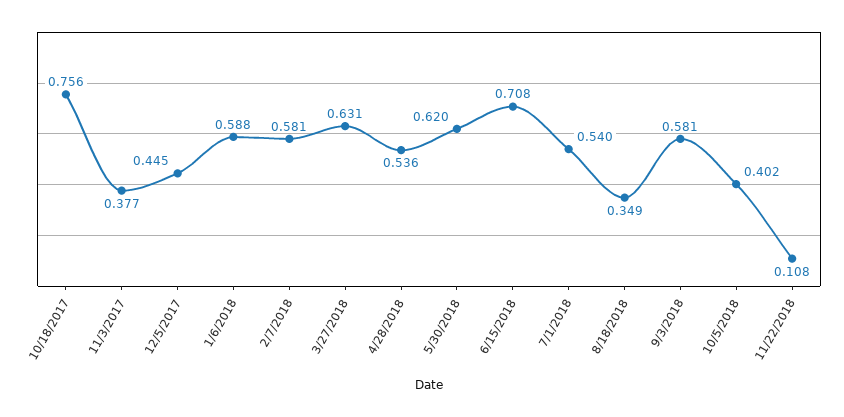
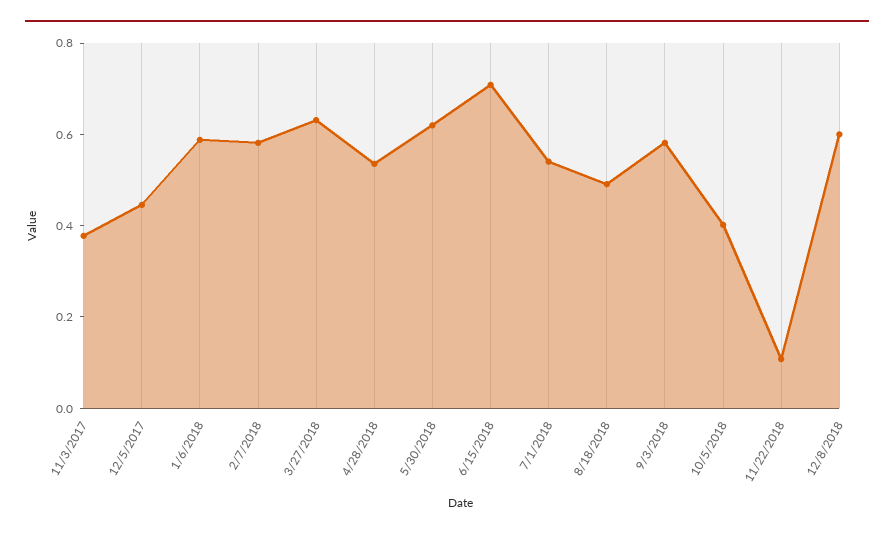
10/18/2017: 0.756 -> none
8/18/2018: 0.349 -> 0.5
12/8/2018: none -> 0.6

